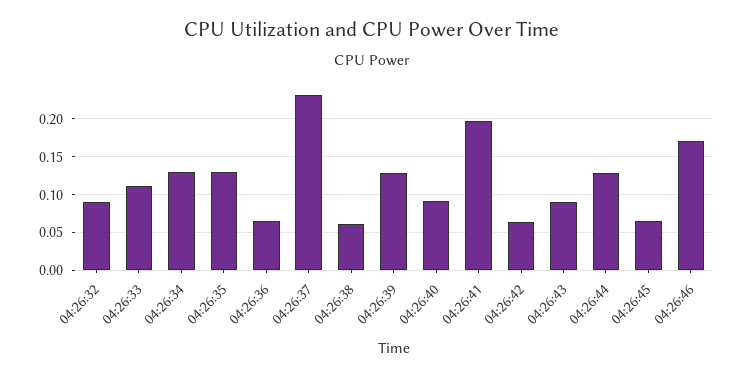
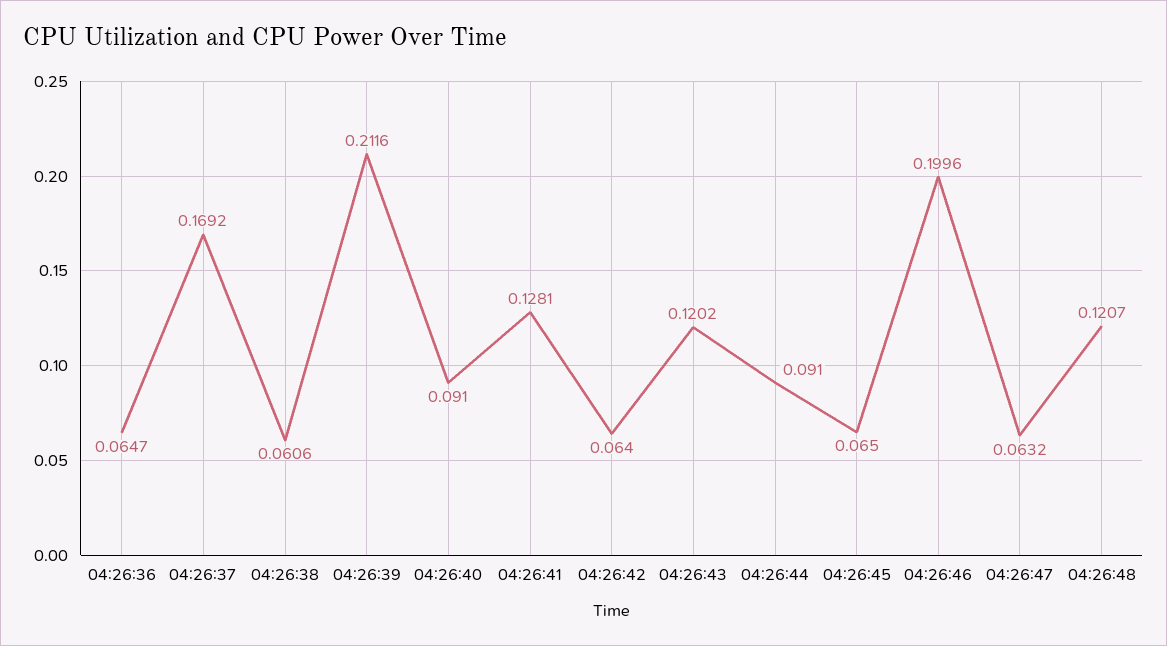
04:26:32: 0.09 -> none
04:26:33: 0.11 -> none
04:26:34: 0.13 -> none
04:26:35: 0.13 -> none
04:26:37: 0.23 -> 0.1692
04:26:39: 0.13 -> 0.2116
04:26:41: 0.2 -> 0.1281
04:26:43: 0.09 -> 0.1202
04:26:44: 0.13 -> 0.091
04:26:46: 0.17 -> 0.1996
04:26:47: none -> 0.0632
04:26:48: none -> 0.1207

